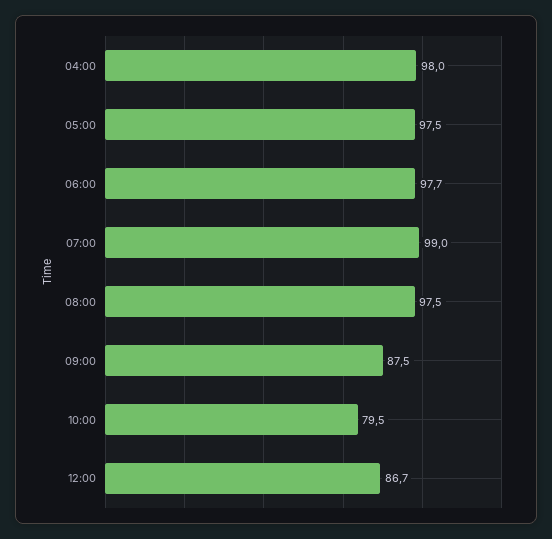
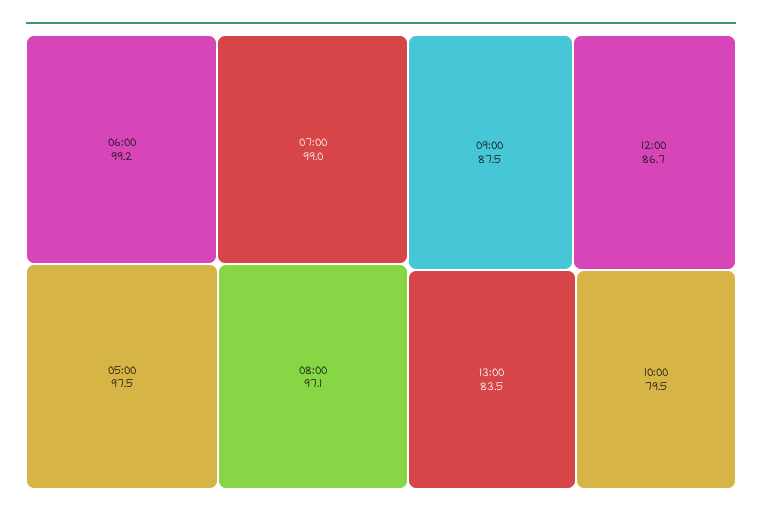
04:00: 98 -> none
06:00: 97.7 -> 99.2
08:00: 97.5 -> 97.1
13:00: none -> 83.5

